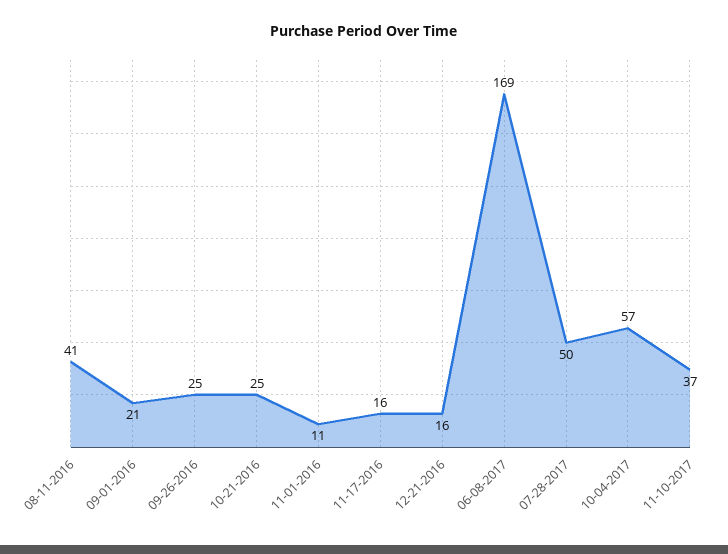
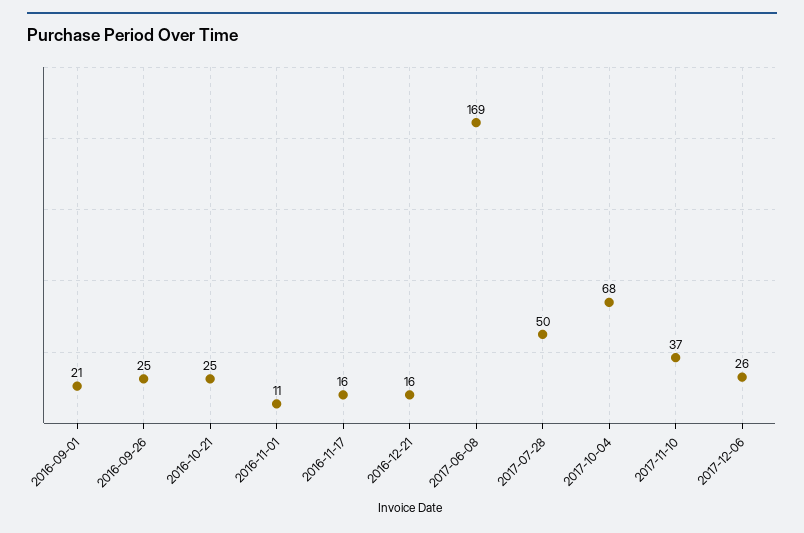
08-11-2016: 41 -> none
10-04-2017: 57 -> 68
2017-12-06: none -> 26

